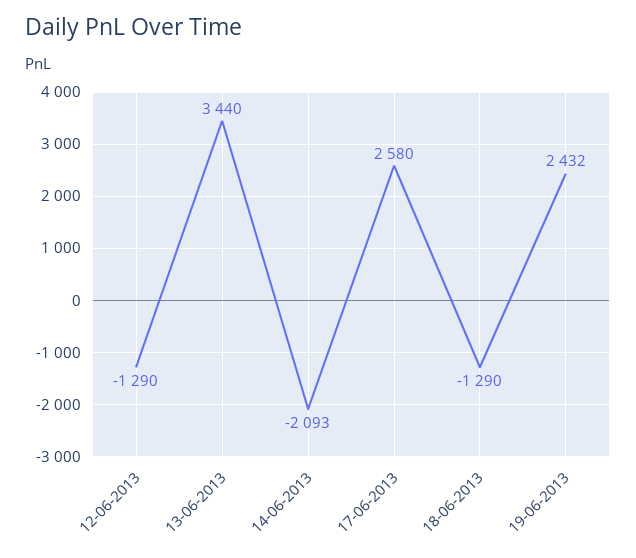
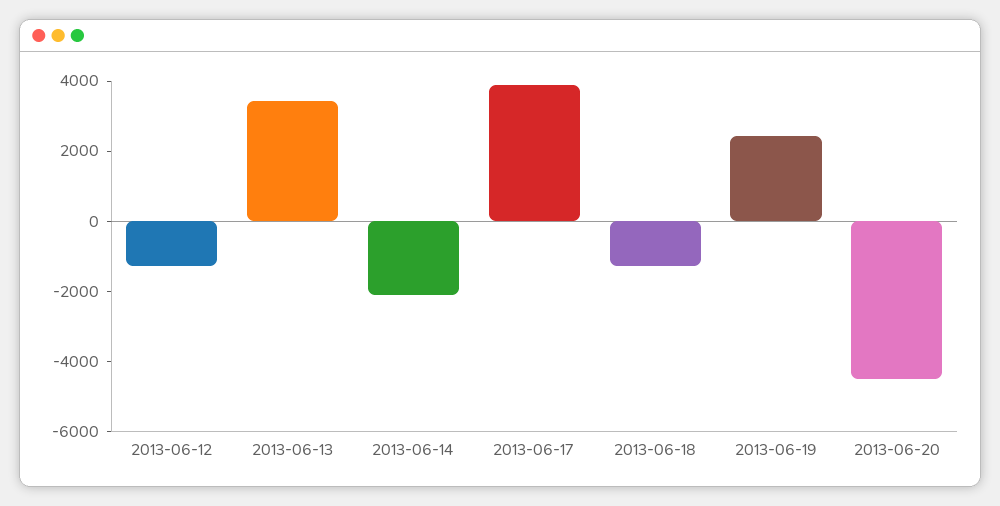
17-06-2013: 2580 -> 4000
2013-06-20: none -> -4500

